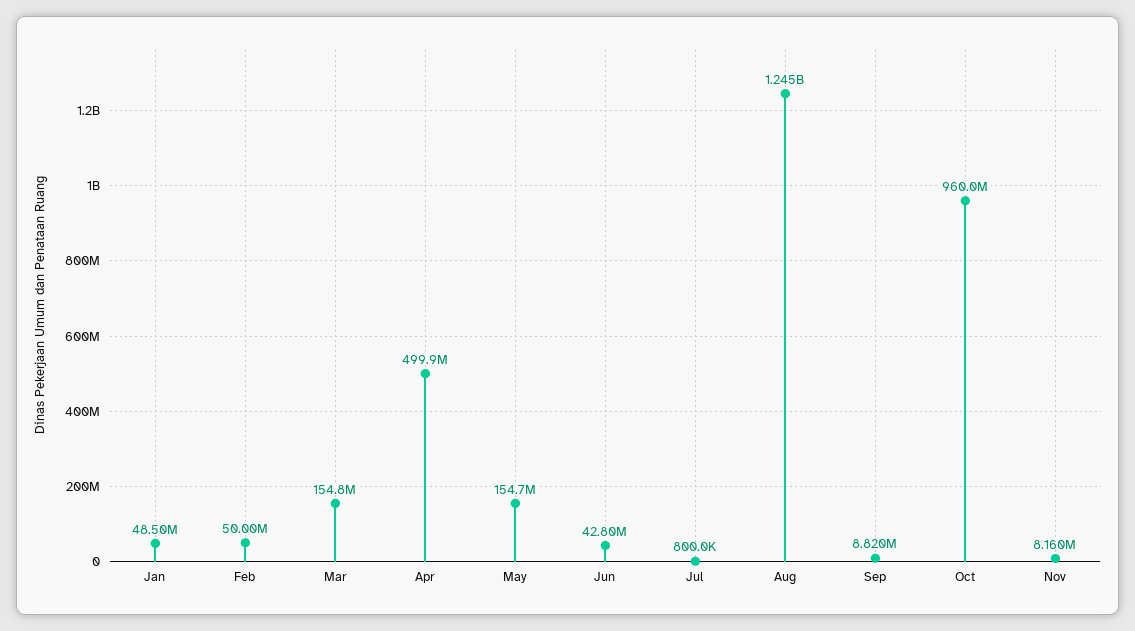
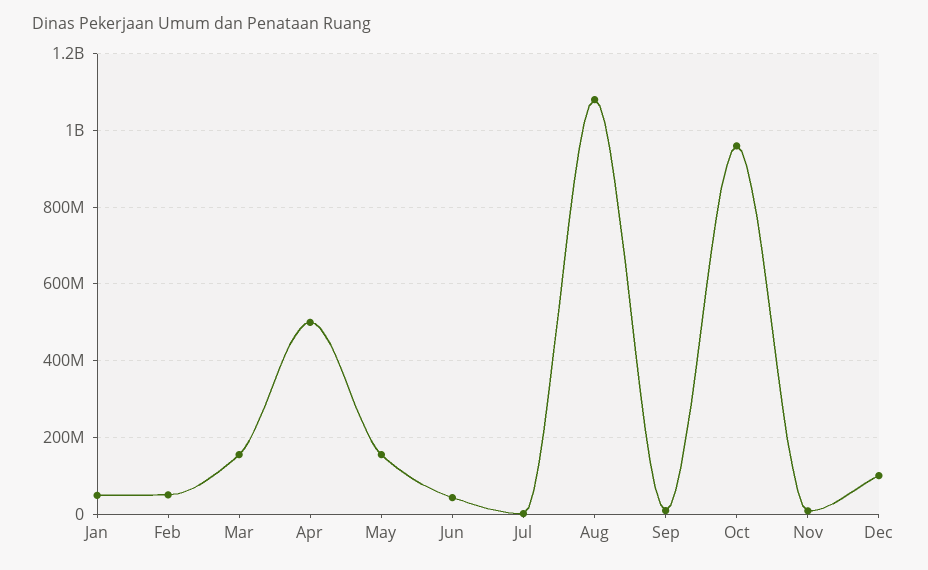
Aug: 1245000000 -> 1080000000
Dec: none -> 100000000

